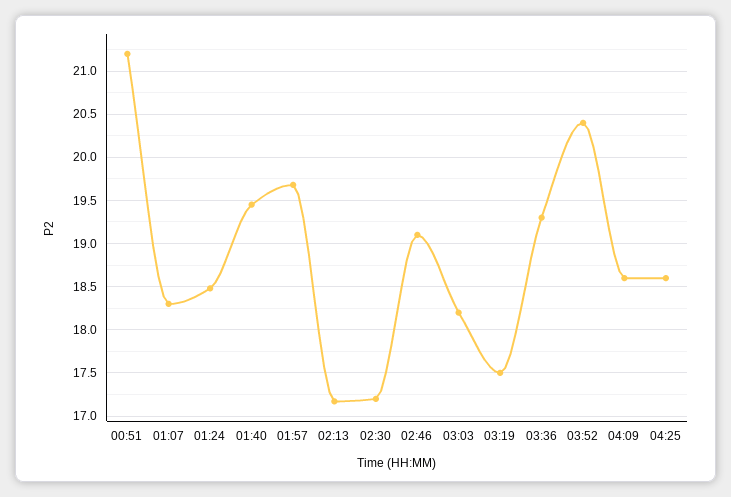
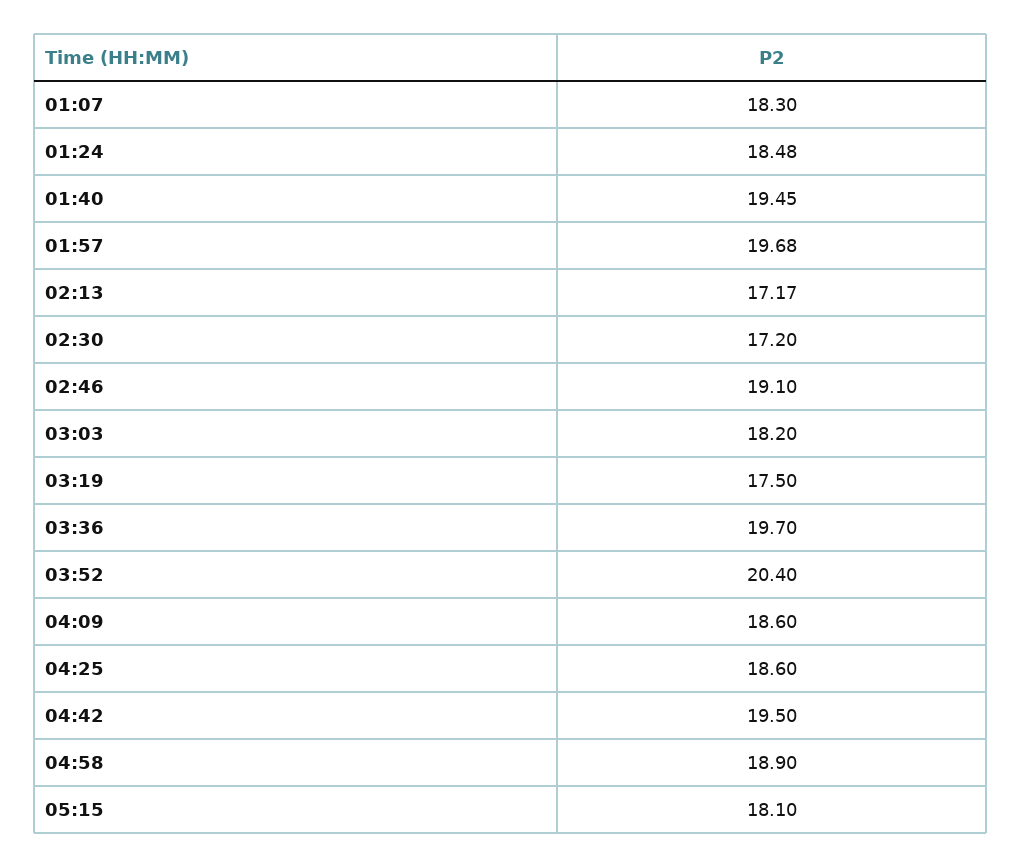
00:51: 21.2 -> none
03:36: 19.3 -> 19.7
04:42: none -> 19.5
04:58: none -> 18.9
05:15: none -> 18.1

